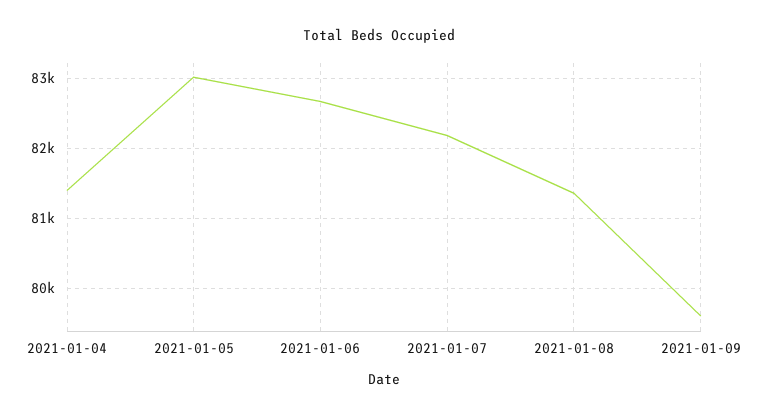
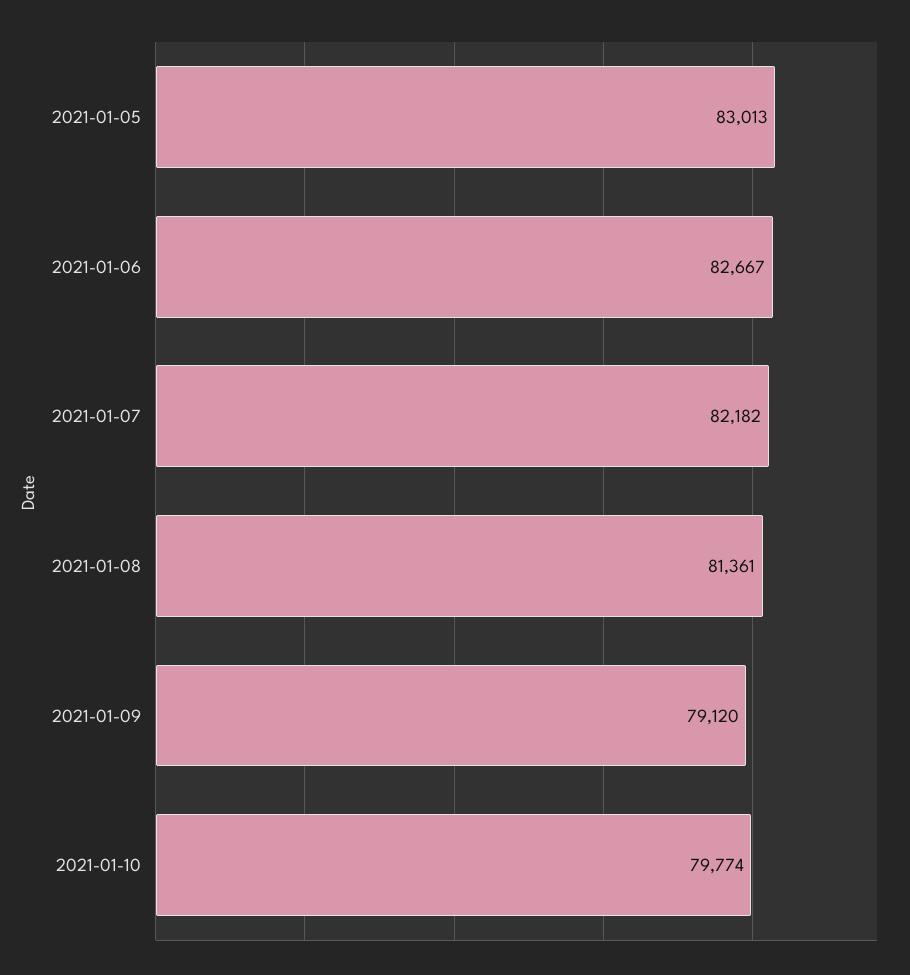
2021-01-04: 81400 -> none
2021-01-09: 79600 -> 79120
2021-01-10: none -> 79774

